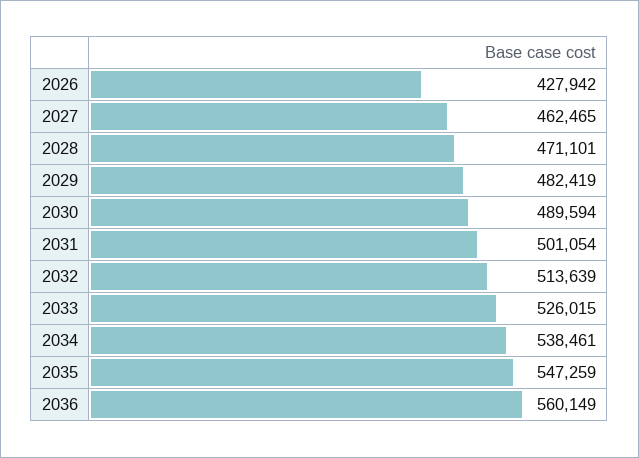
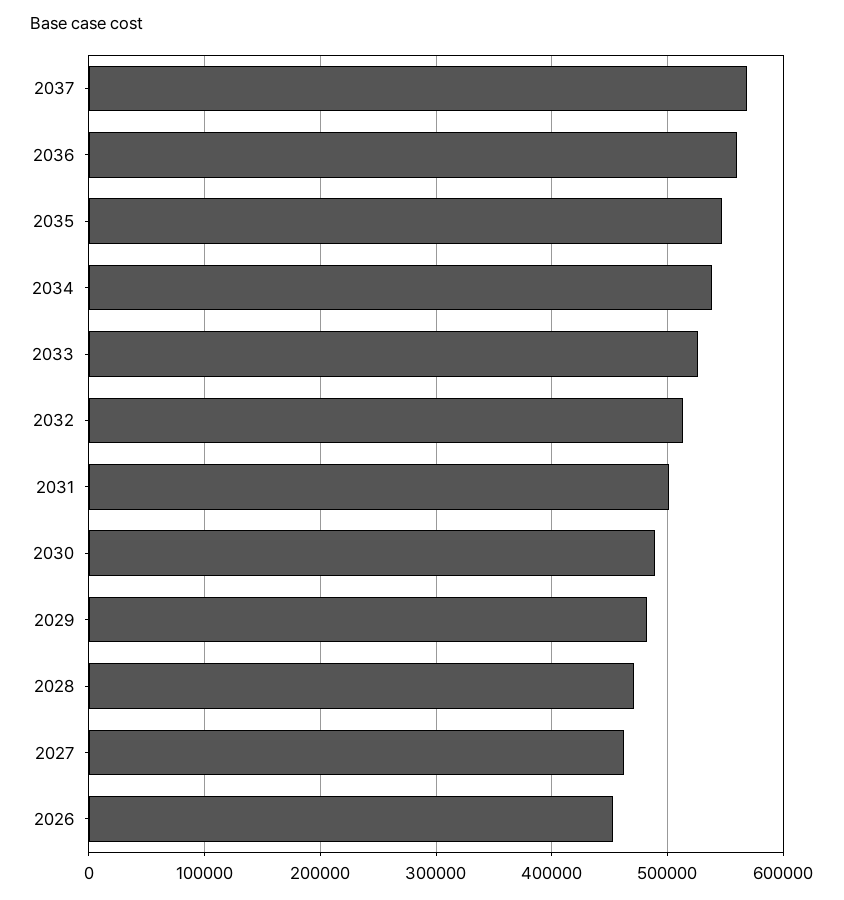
2026: 427942 -> 450000
2037: none -> 570000

